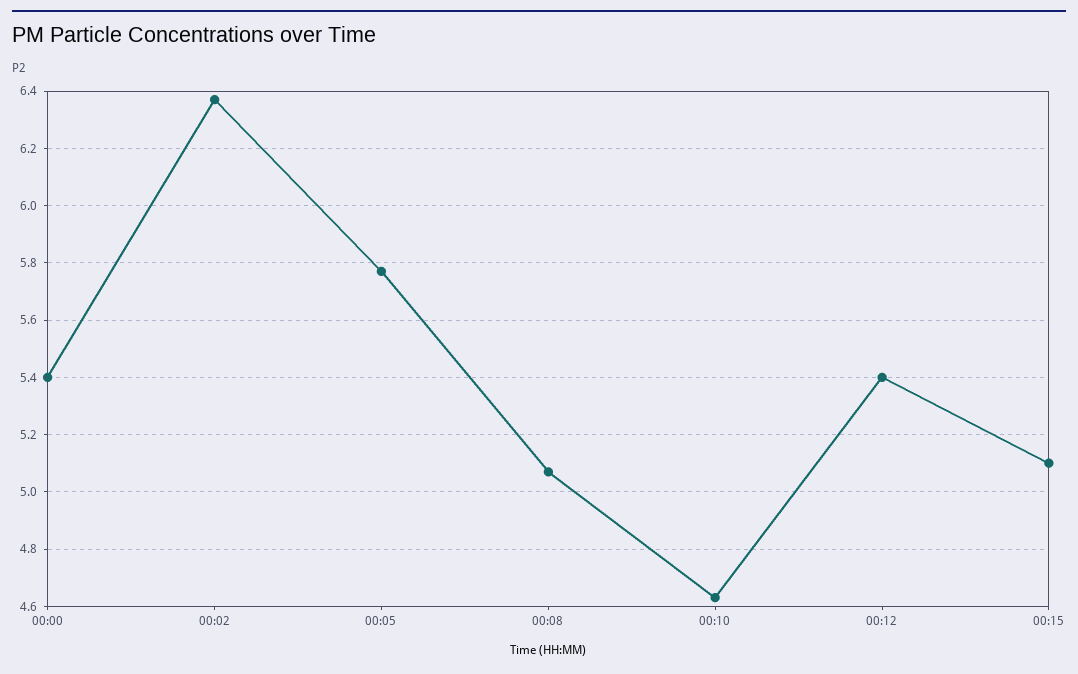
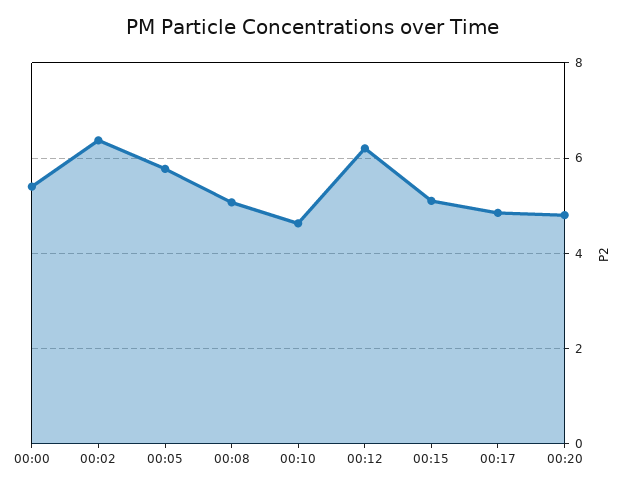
00:12: 5.4 -> 6.2
00:17: none -> 4.8
00:20: none -> 4.8

